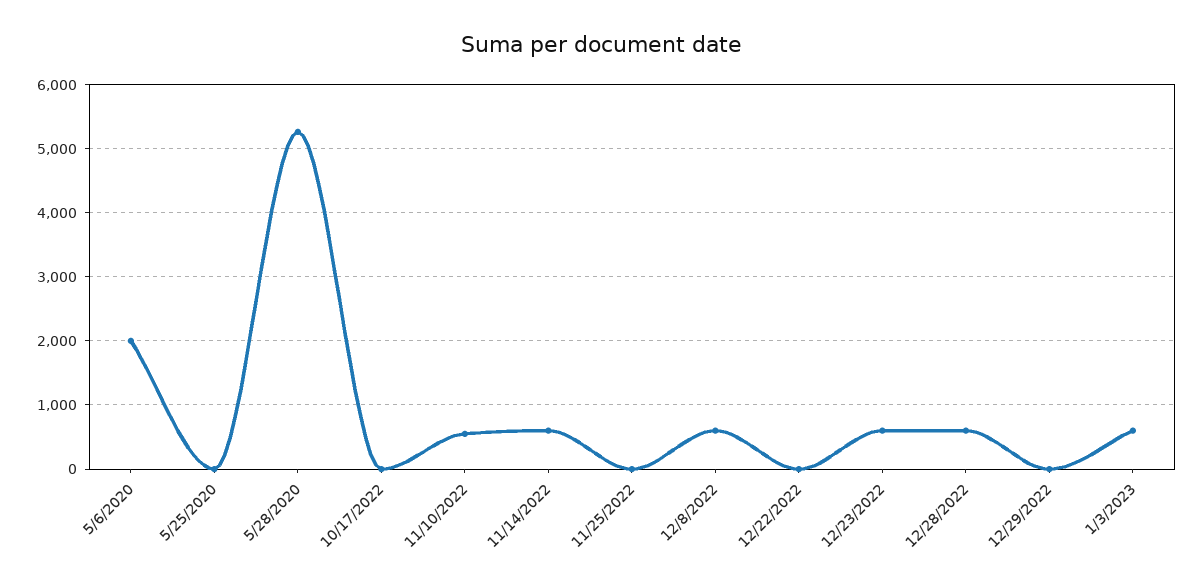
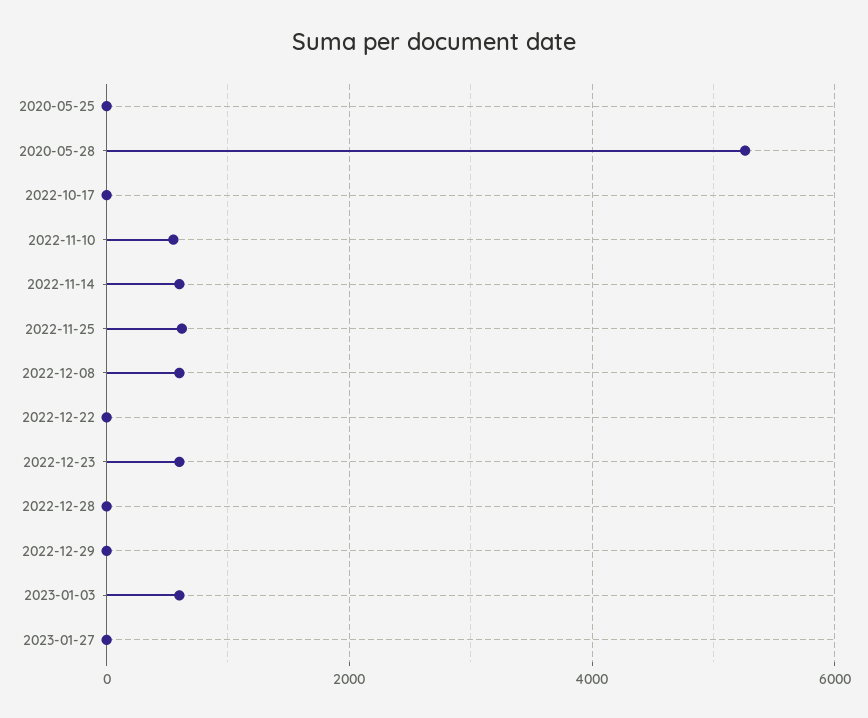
5/6/2020: 2000 -> none
11/25/2022: 0 -> 600
12/28/2022: 600 -> 0
2023-01-27: none -> 0

